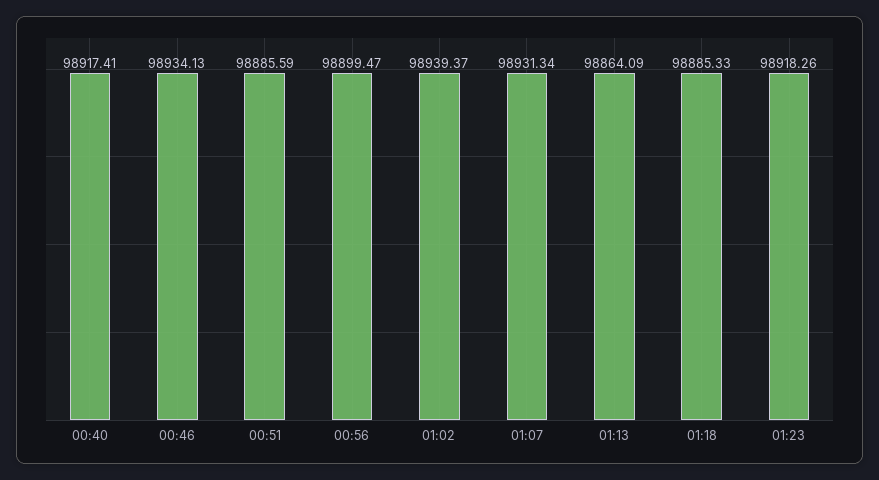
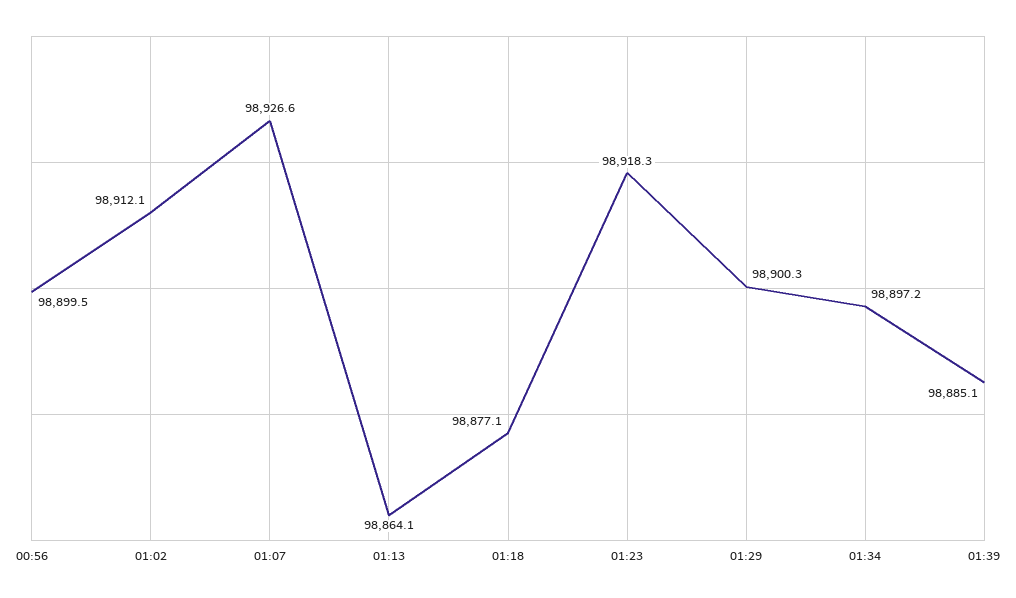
00:40: 98917.41 -> none
00:46: 98934.13 -> none
00:51: 98885.59 -> none
01:02: 98939.37 -> 98912.1
01:07: 98931.34 -> 98926.6
01:18: 98885.33 -> 98877.1
01:29: none -> 98900.3
01:34: none -> 98897.2
01:39: none -> 98885.1

